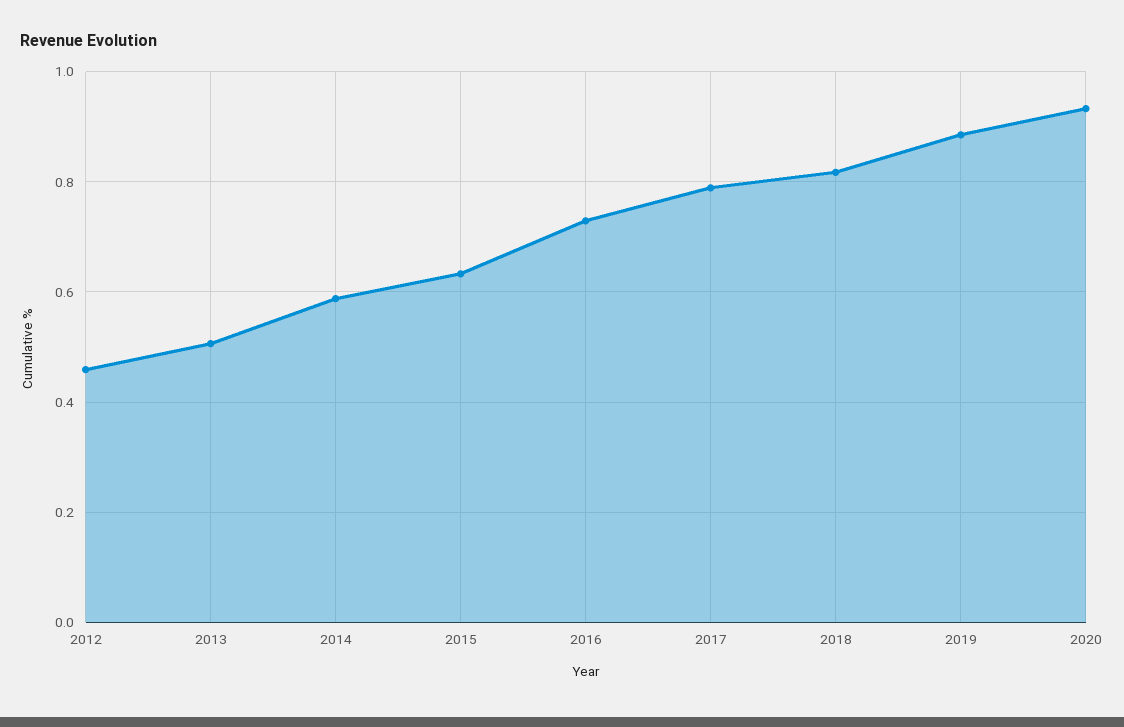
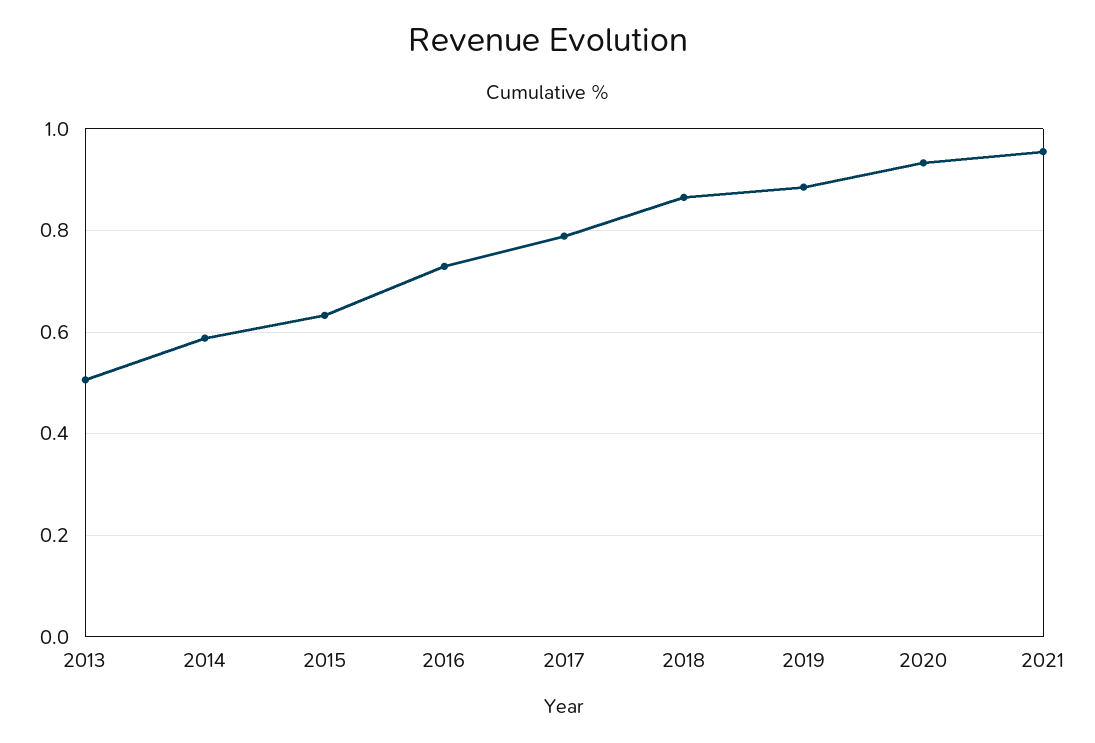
2012: 0.46 -> none
2018: 0.82 -> 0.86
2021: none -> 0.96

